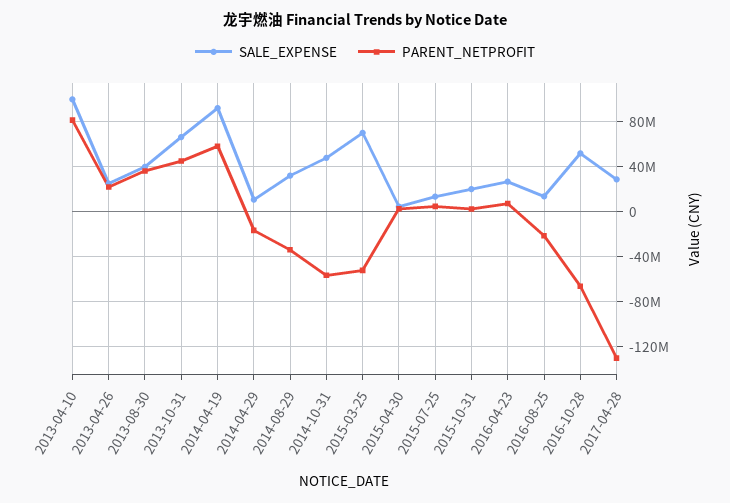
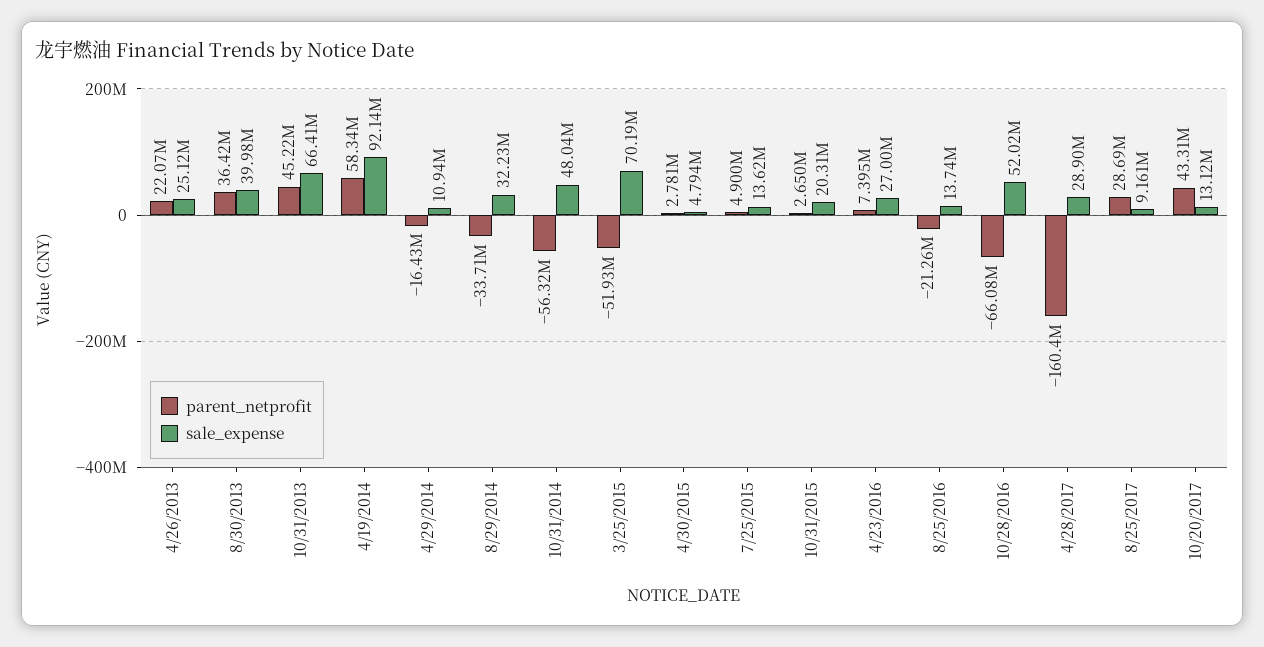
SALE_EXPENSE, 2013-04-10: 100000000 -> none
PARENT_NETPROFIT, 2013-04-10: 80000000 -> none
PARENT_NETPROFIT, 2017-04-28: -130000000 -> -160400000
PARENT_NETPROFIT, 8/25/2017: none -> 28690000
SALE_EXPENSE, 8/25/2017: none -> 9161000
PARENT_NETPROFIT, 10/20/2017: none -> 43310000
SALE_EXPENSE, 10/20/2017: none -> 13120000

